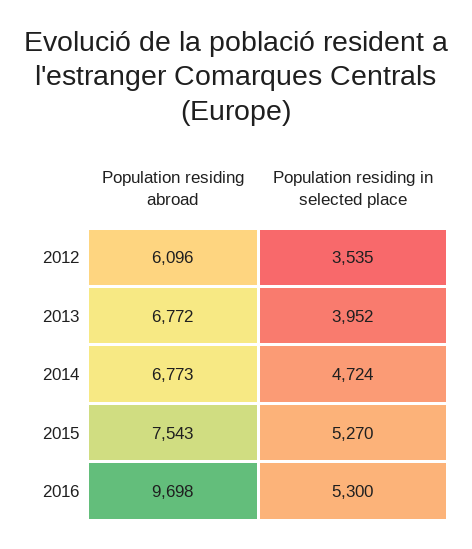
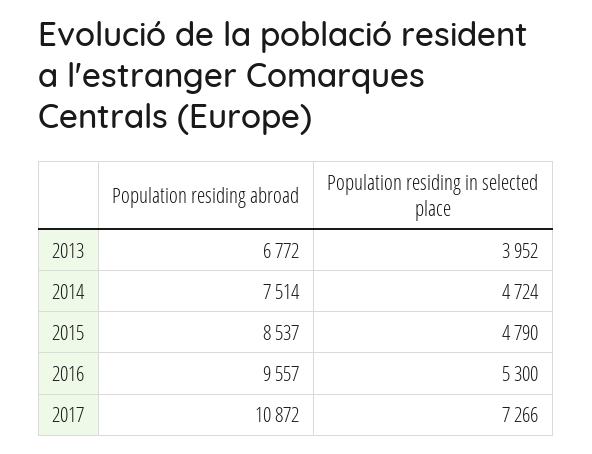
Population residing abroad, 2012: 6096 -> none
Population residing in selected place, 2012: 3535 -> none
Population residing abroad, 2014: 6773 -> 7514
Population residing abroad, 2015: 7543 -> 8537
Population residing in selected place, 2015: 5270 -> 4790
Population residing abroad, 2016: 9698 -> 9557
Population residing abroad, 2017: none -> 10872
Population residing in selected place, 2017: none -> 7266

